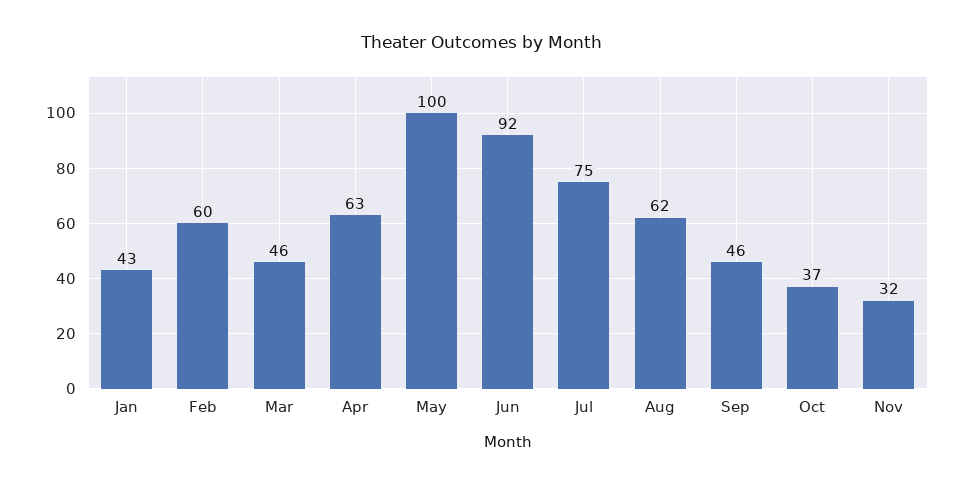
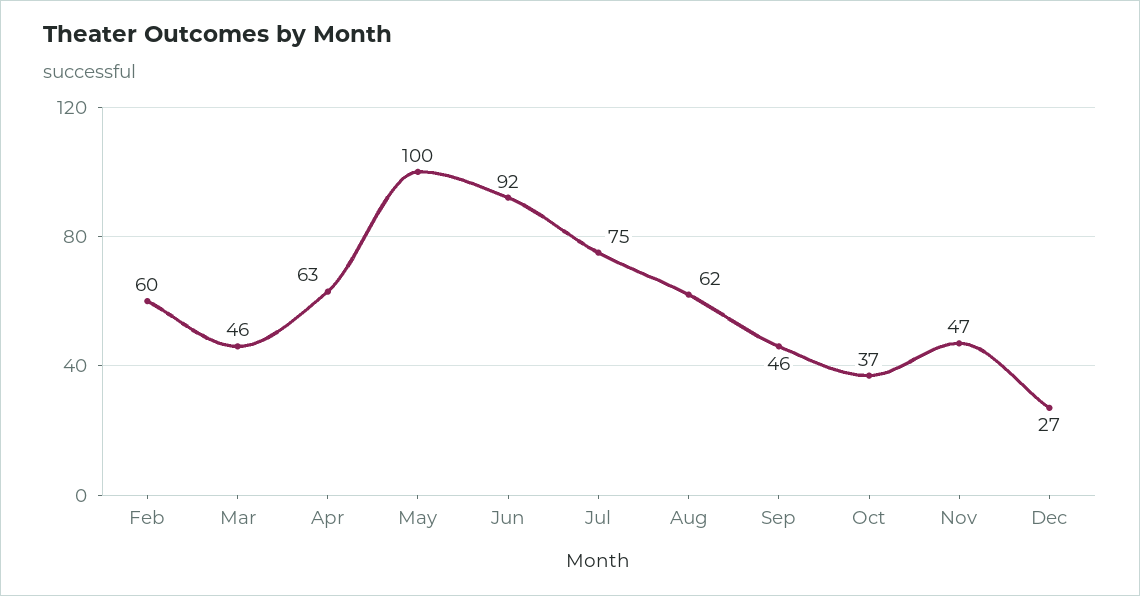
Jan: 43 -> none
Nov: 32 -> 47
Dec: none -> 27

